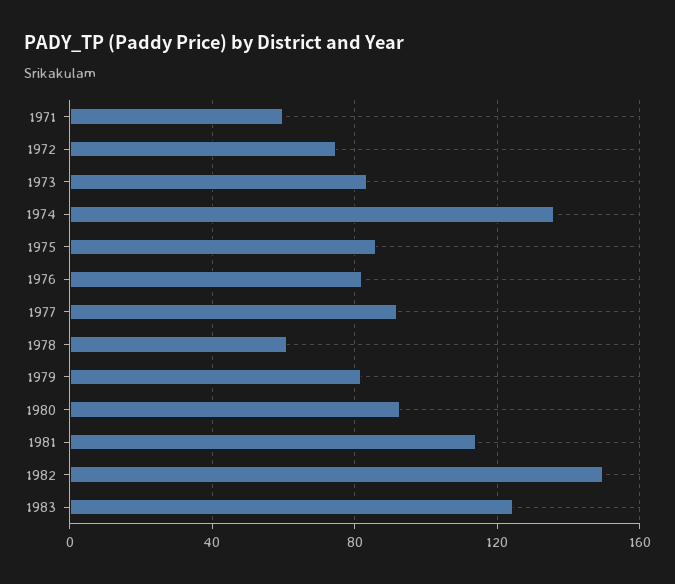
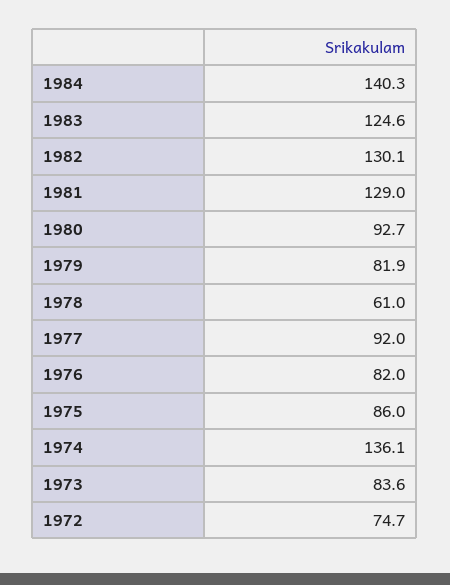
1971: 60 -> none
1981: 115 -> 129
1982: 150 -> 130.1
1984: none -> 140.3

